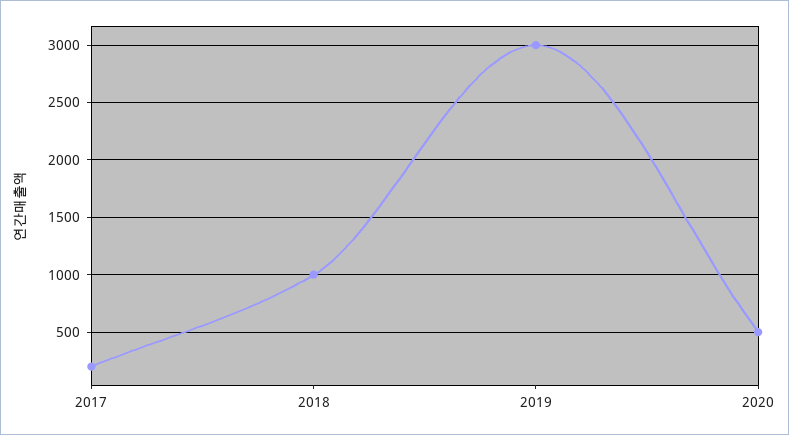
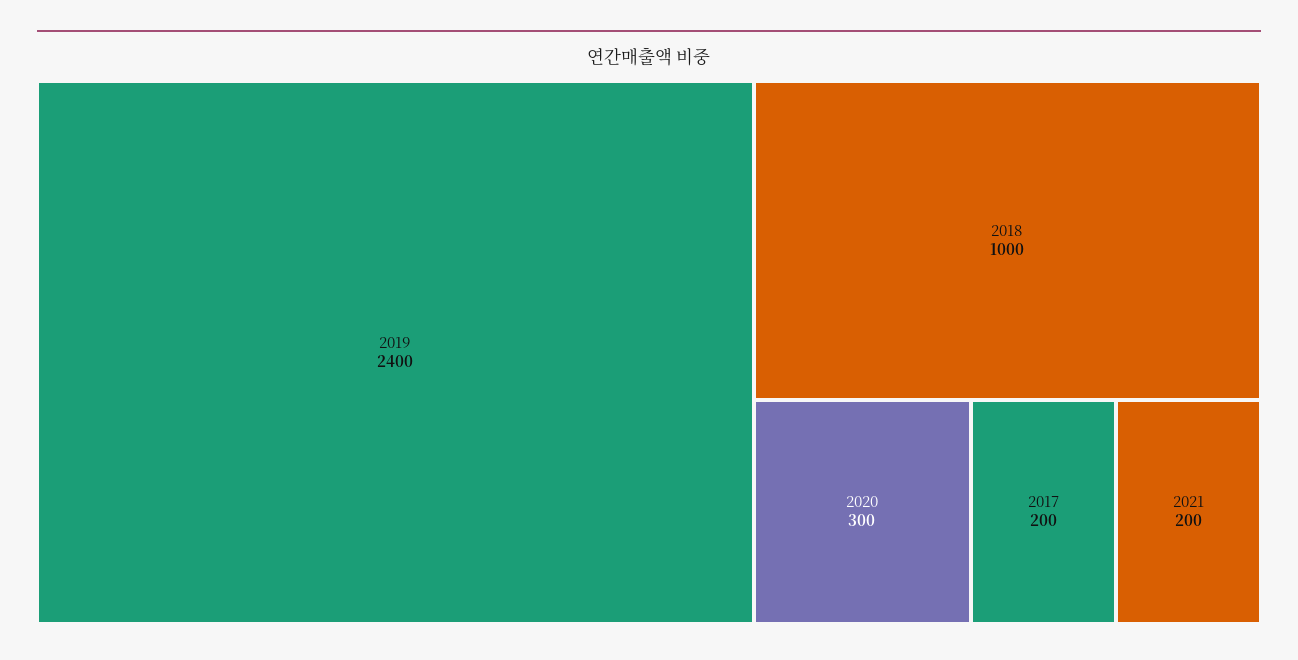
2019: 3000 -> 2400
2020: 500 -> 300
2021: none -> 200

